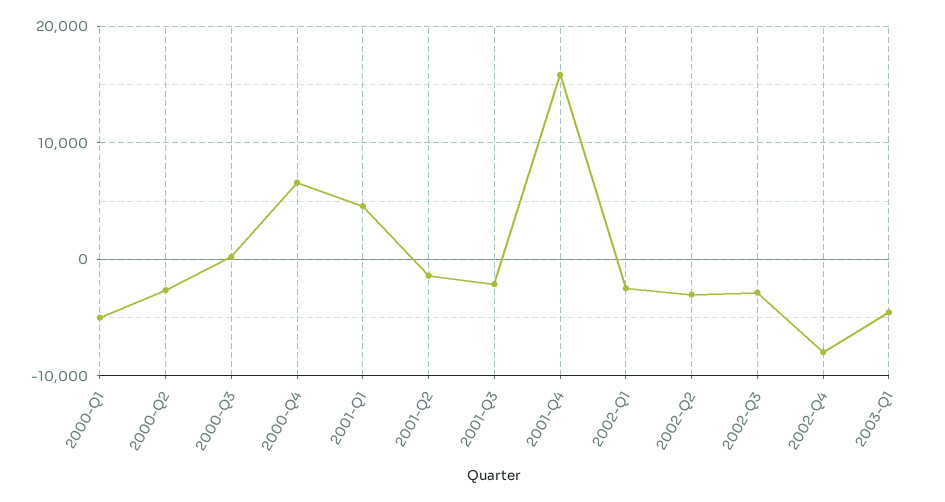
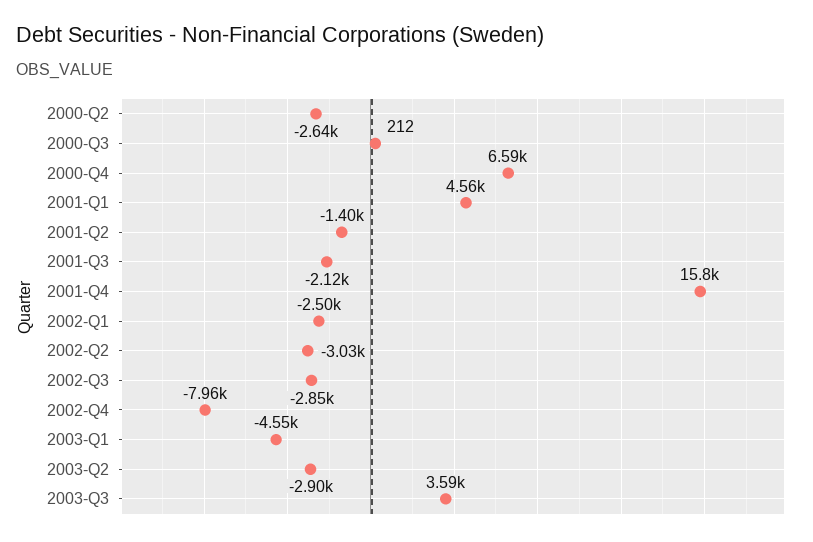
2000-Q1: -5000 -> none
2003-Q2: none -> -2900
2003-Q3: none -> 3590

